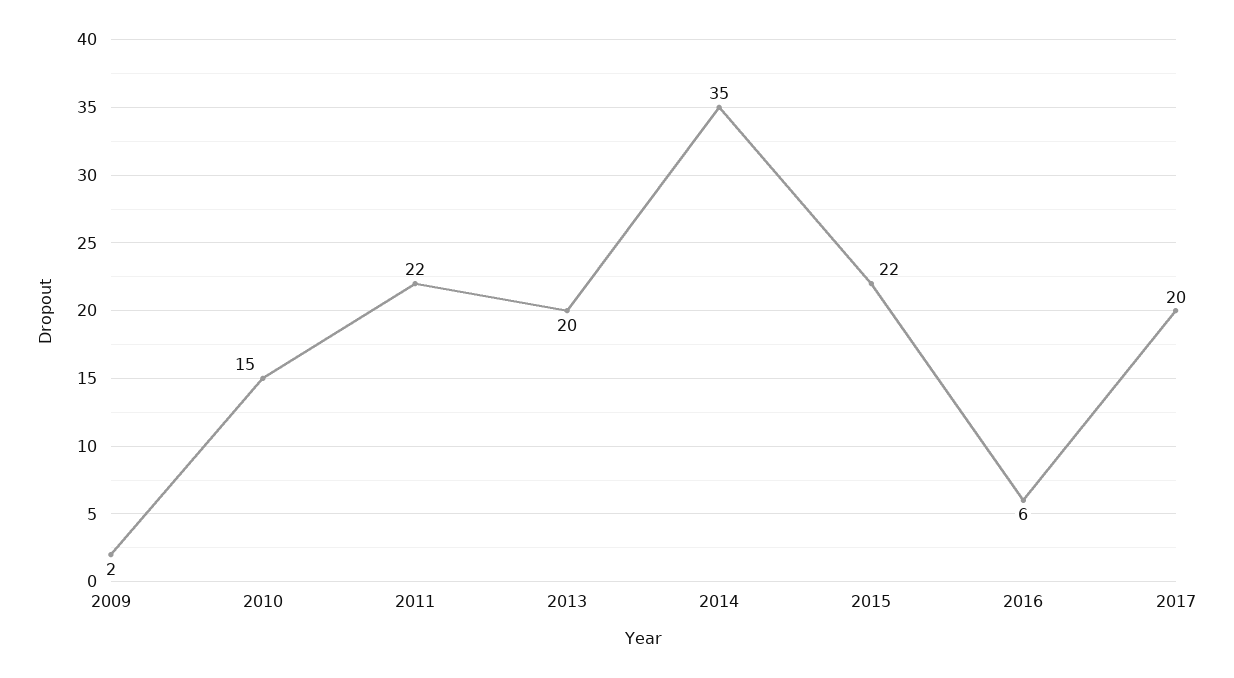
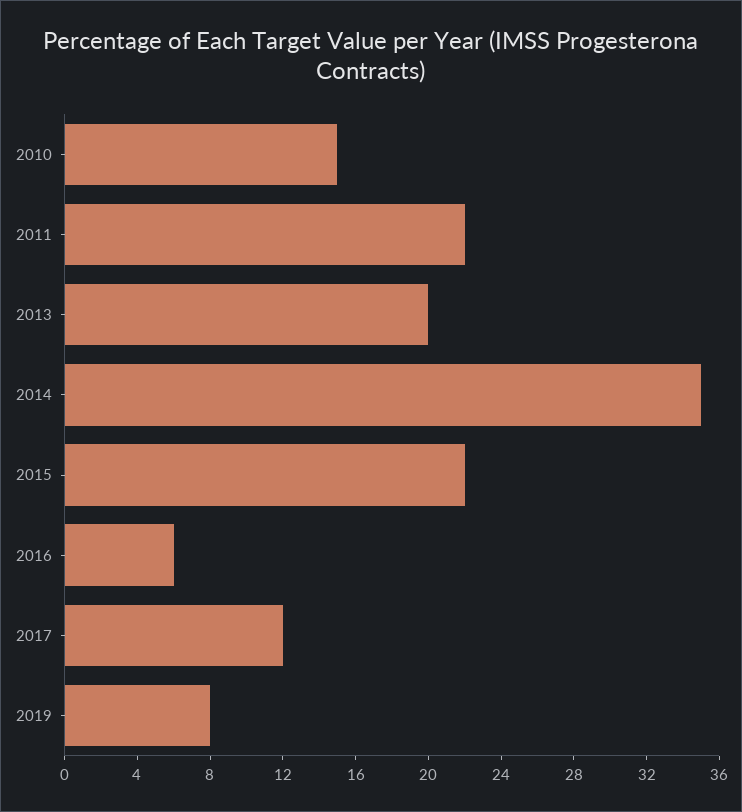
2009: 2 -> none
2017: 20 -> 12
2019: none -> 8

